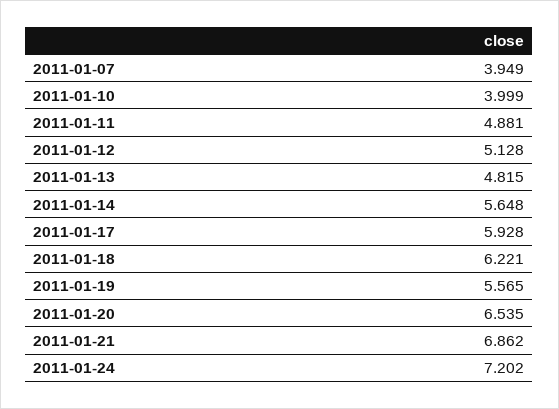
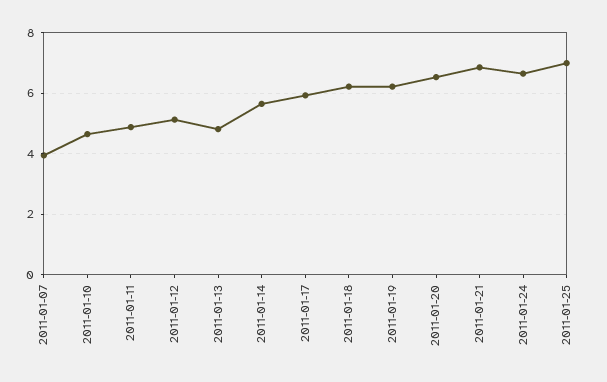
2011-01-10: 3.999 -> 4.6
2011-01-19: 5.565 -> 6.2
2011-01-24: 7.202 -> 6.6
2011-01-25: none -> 7

